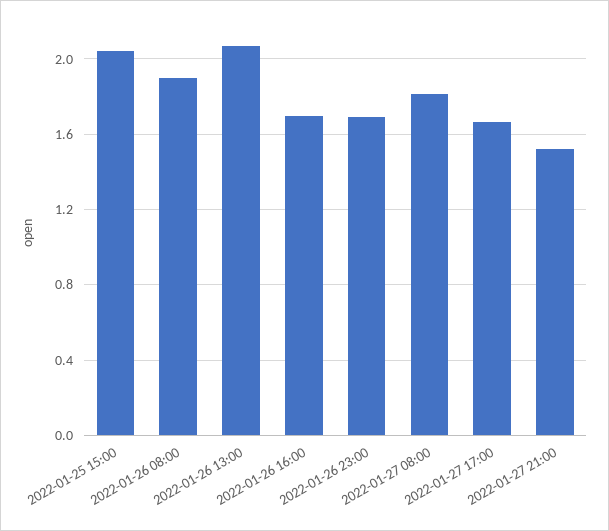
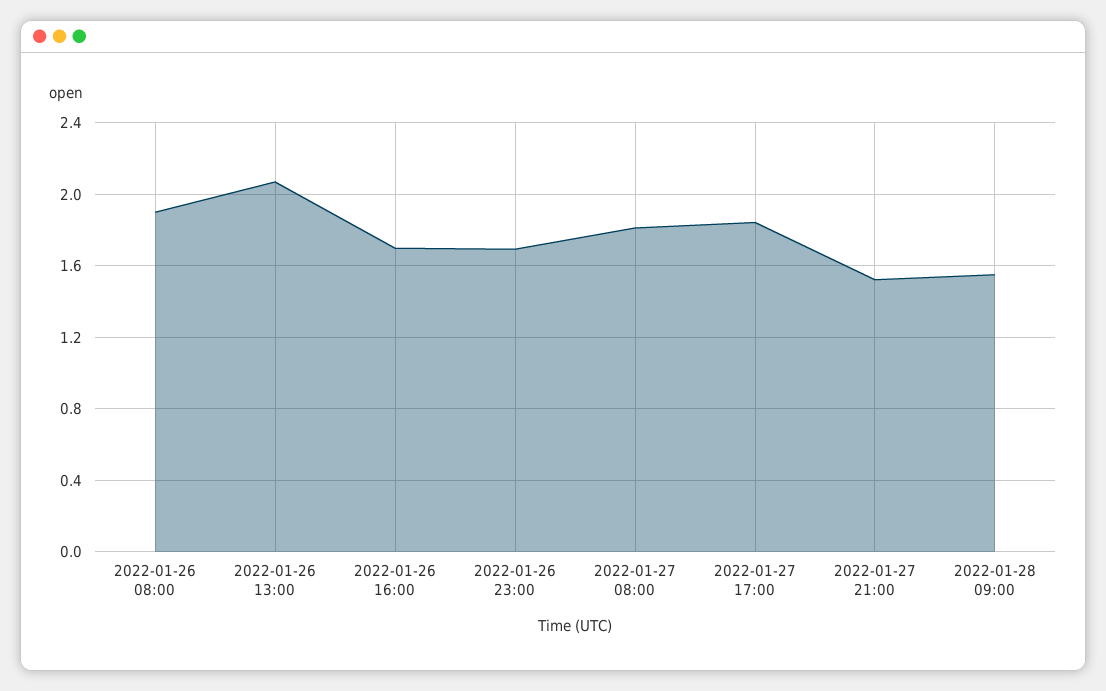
2022-01-25 15:00: 2.05 -> none
2022-01-27 17:00: 1.65 -> 1.85
2022-01-28 09:00: none -> 1.55

